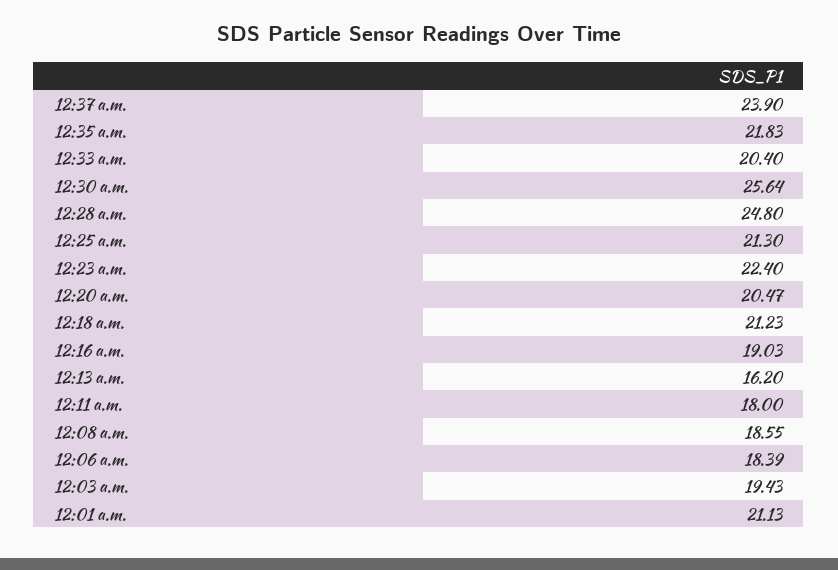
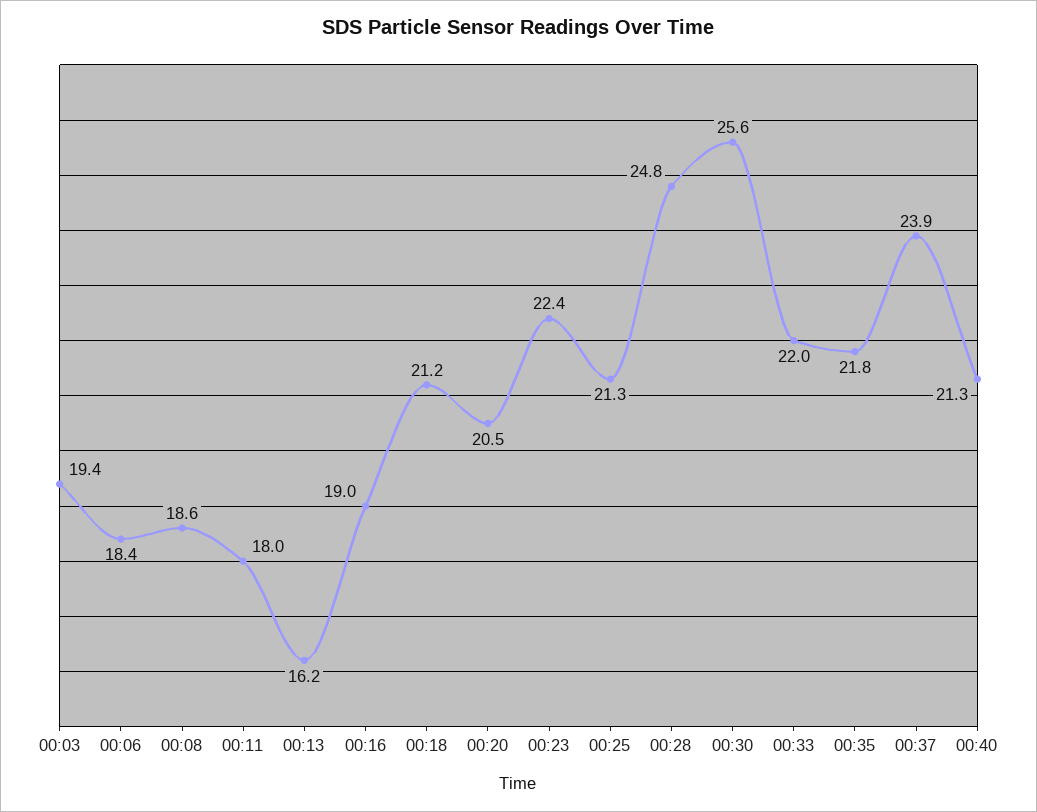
12:33 a.m.: 20.4 -> 22
12:01 a.m.: 21.13 -> none
00:40: none -> 21.3

